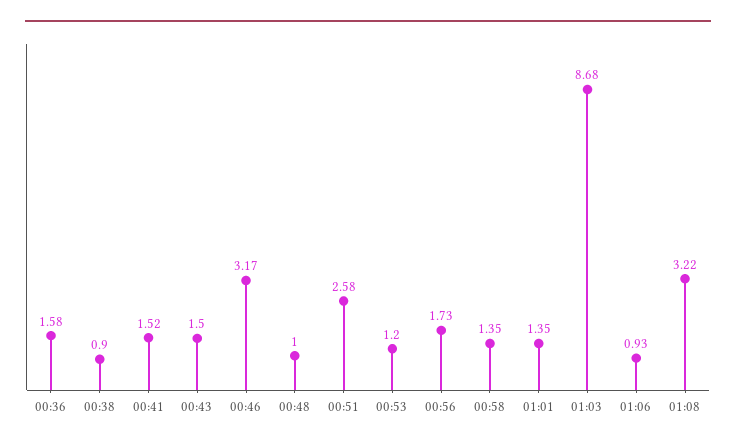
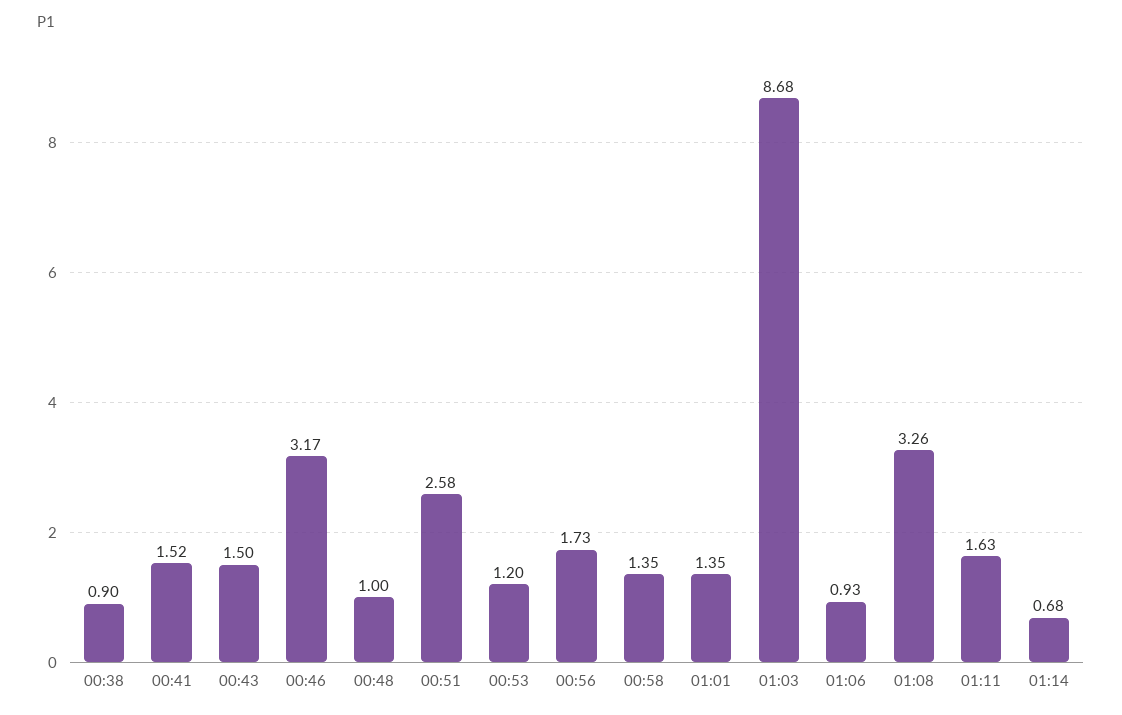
00:36: 1.58 -> none
01:08: 3.22 -> 3.26
01:11: none -> 1.63
01:14: none -> 0.68

